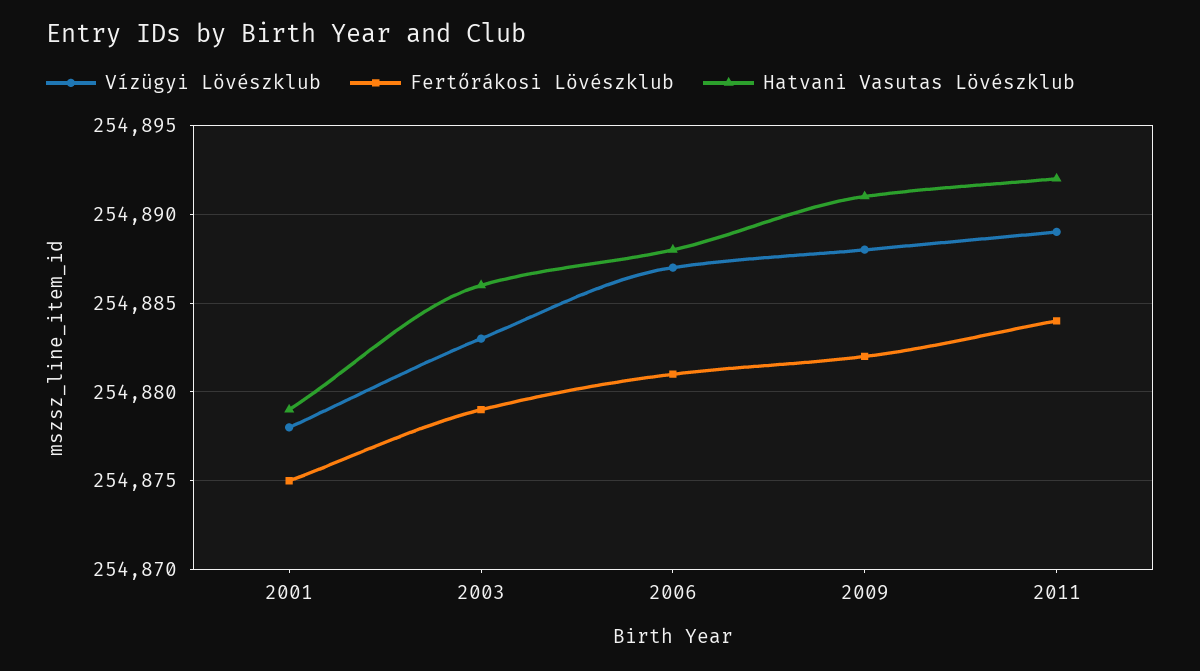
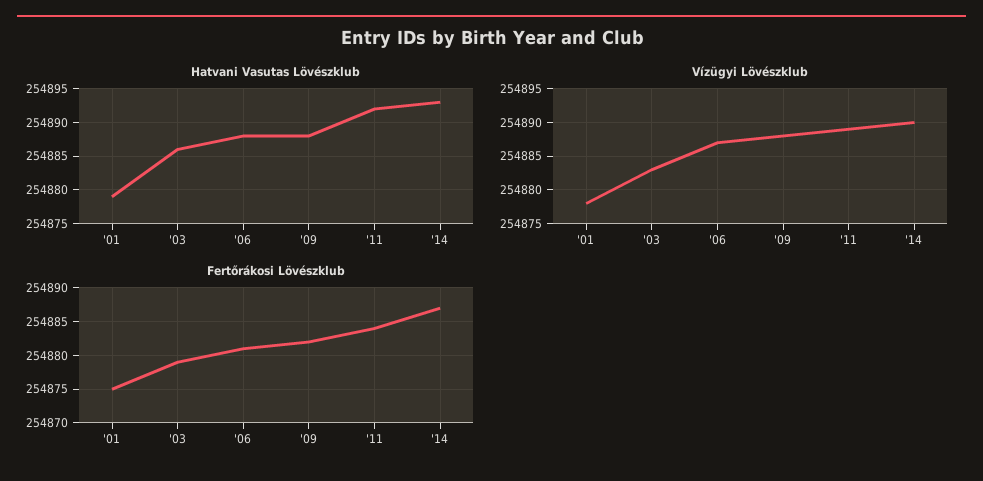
Hatvani Vasutas Lövészklub, 2009: 254891 -> 254888
Hatvani Vasutas Lövészklub, '14: none -> 254893
Vízügyi Lövészklub, '14: none -> 254890
Fertőrákosi Lövészklub, '14: none -> 254887

